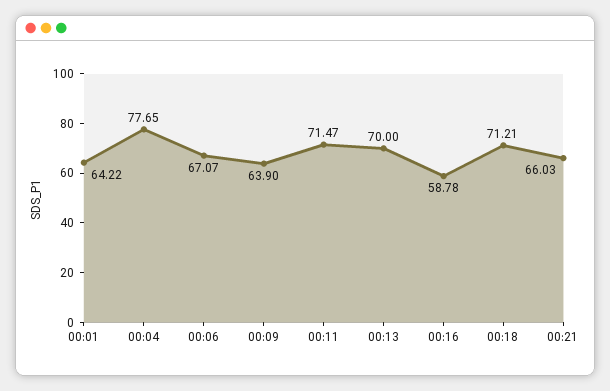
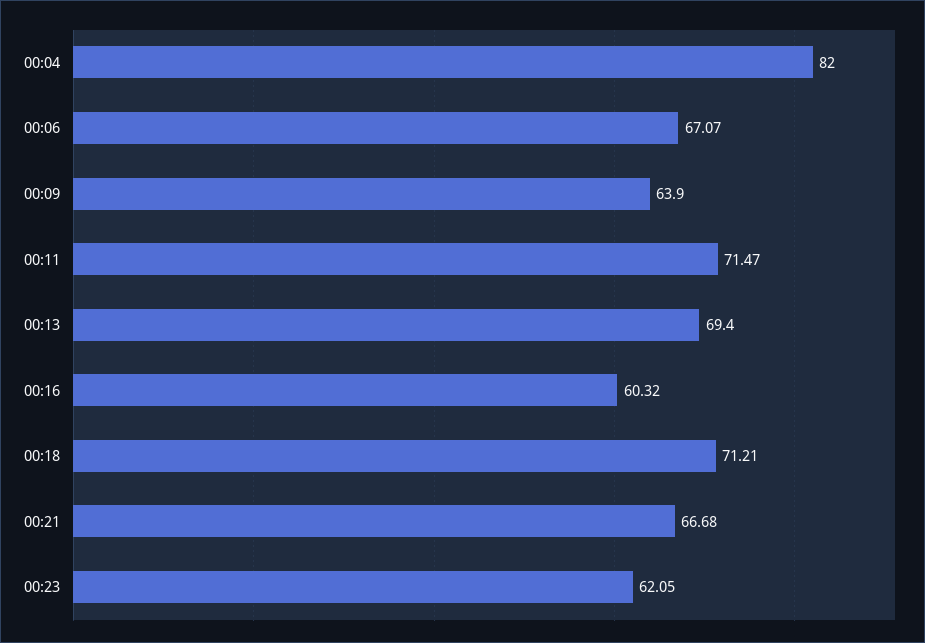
00:01: 64.22 -> none
00:04: 77.65 -> 82
00:13: 70 -> 69.4
00:16: 58.78 -> 60.32
00:21: 66.03 -> 66.68
00:23: none -> 62.05

